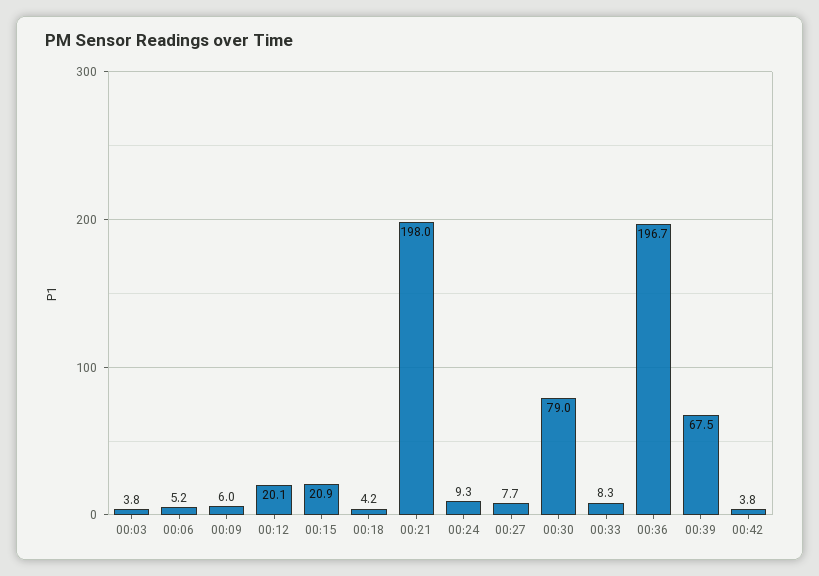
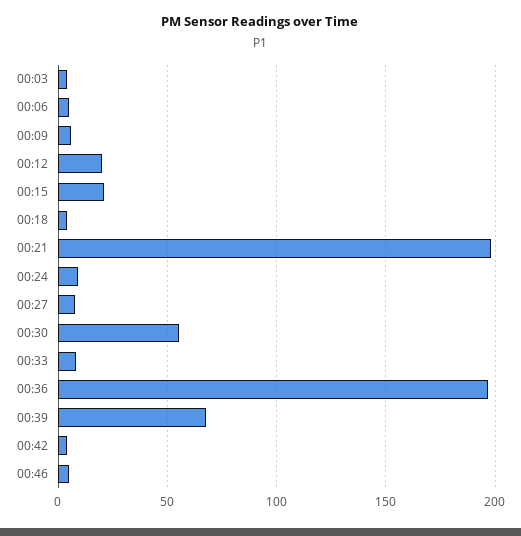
00:30: 79 -> 55
00:46: none -> 5

